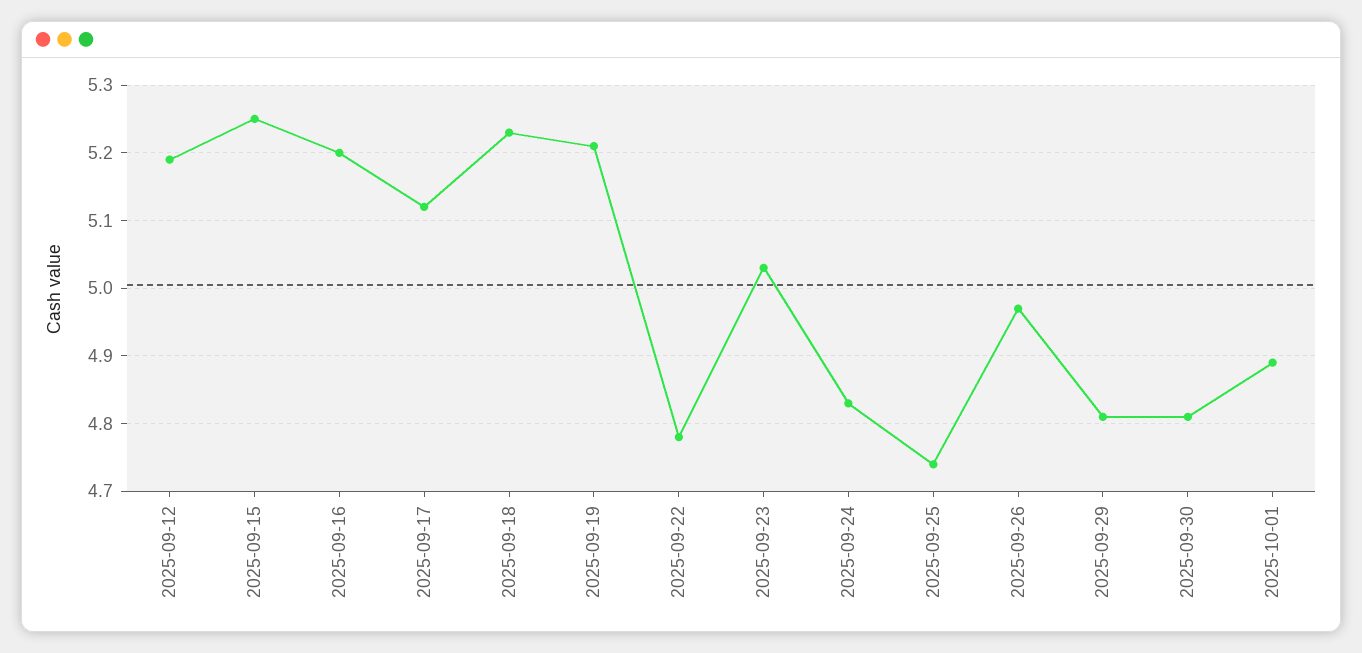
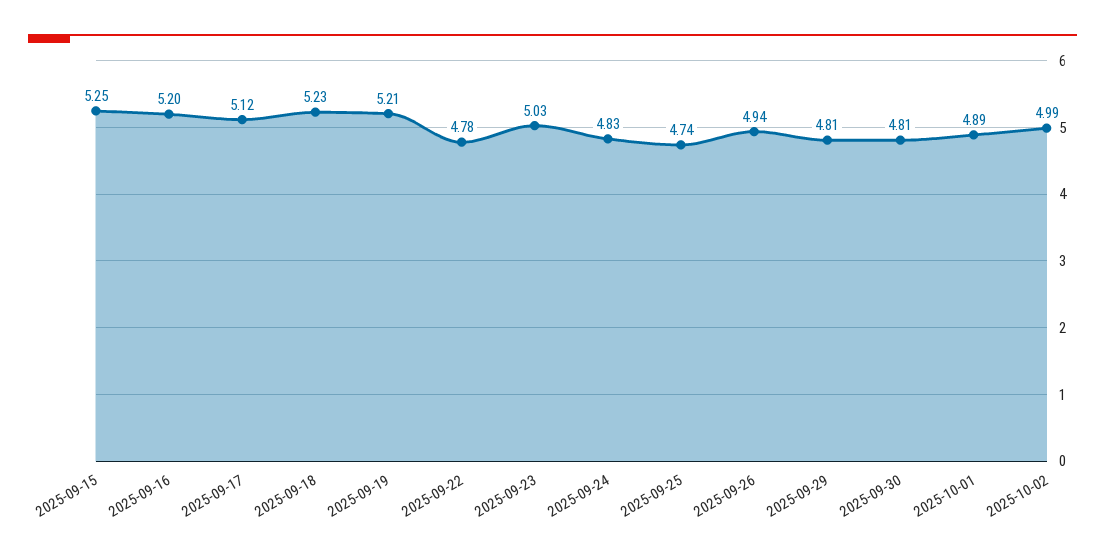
2025-09-12: 5.19 -> none
2025-09-26: 4.97 -> 4.94
2025-10-02: none -> 4.99

